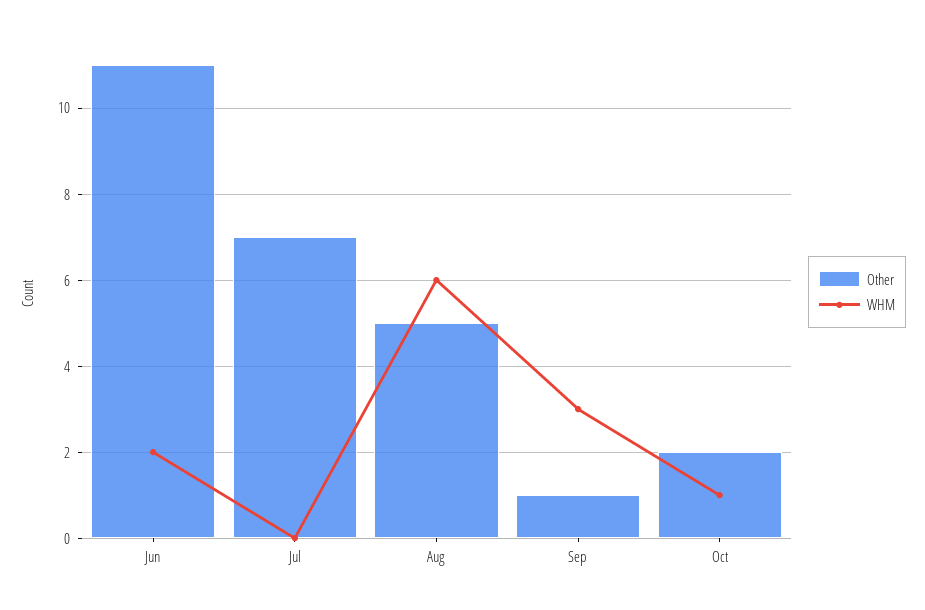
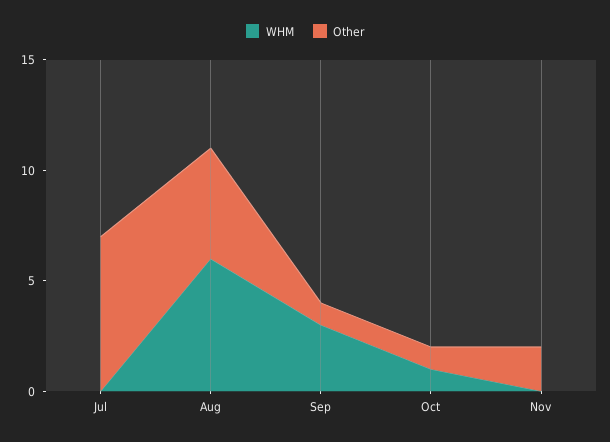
Other, Jun: 11 -> none
WHM, Jun: 2 -> none
Other, Oct: 2 -> 1
WHM, Nov: none -> 0
Other, Nov: none -> 2

